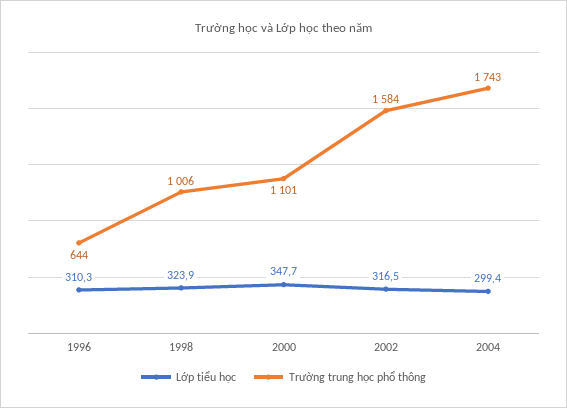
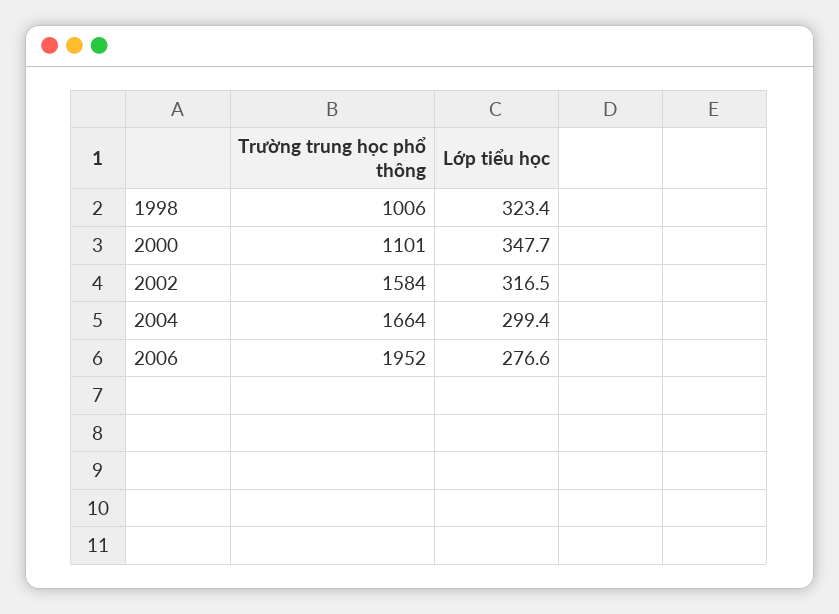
Lớp tiểu học, 1996: 310.3 -> none
Trường trung học phổ thông, 1996: 644 -> none
Lớp tiểu học, 1998: 323.9 -> 323.4
Trường trung học phổ thông, 2004: 1743 -> 1664
Trường trung học phổ thông, 2006: none -> 1952
Lớp tiểu học, 2006: none -> 276.6

